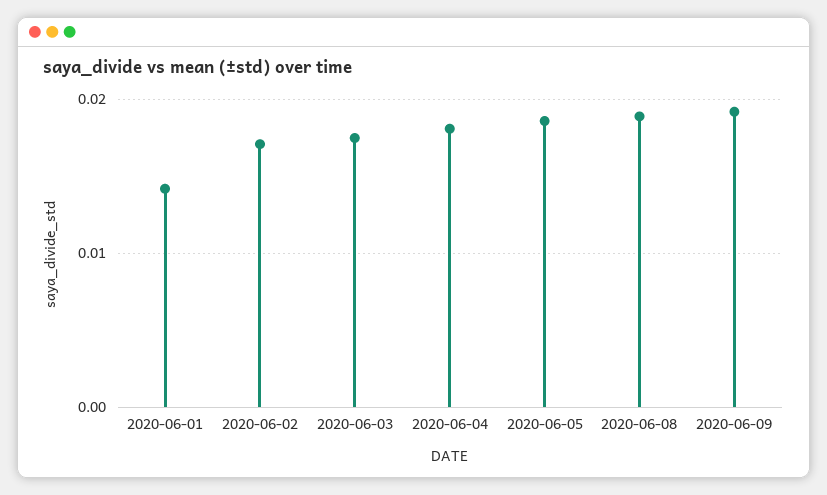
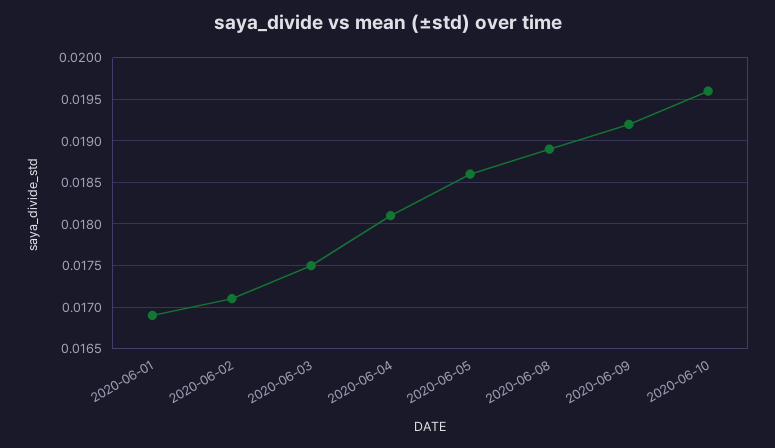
2020-06-01: 0.014 -> 0.0169
2020-06-10: none -> 0.0196

